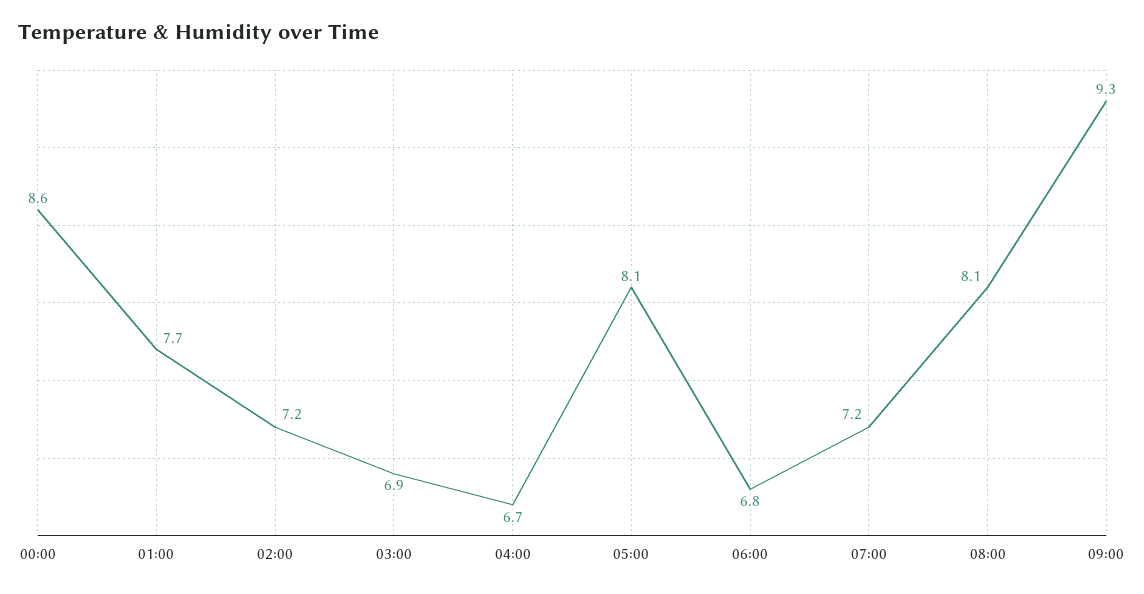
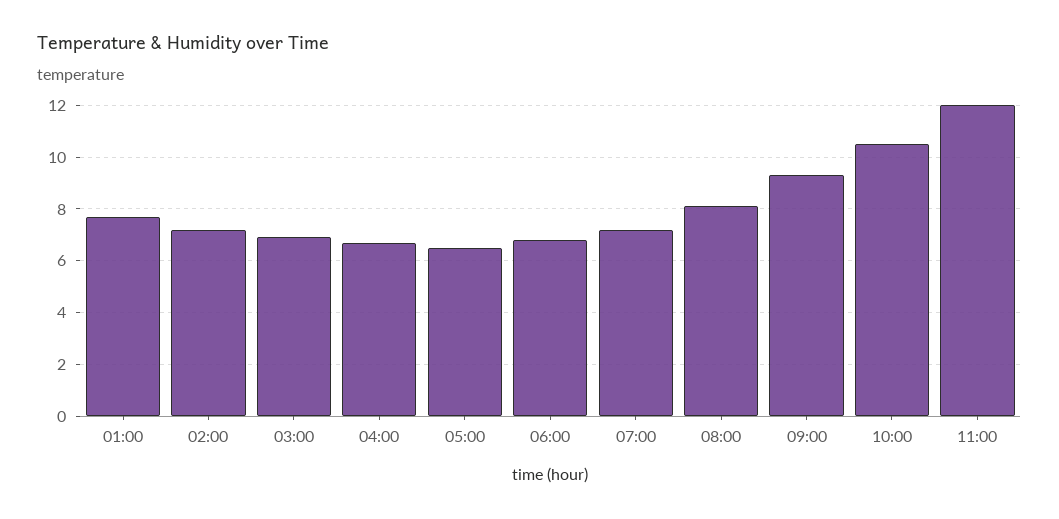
00:00: 8.6 -> none
05:00: 8.1 -> 6.5
10:00: none -> 10.5
11:00: none -> 12

